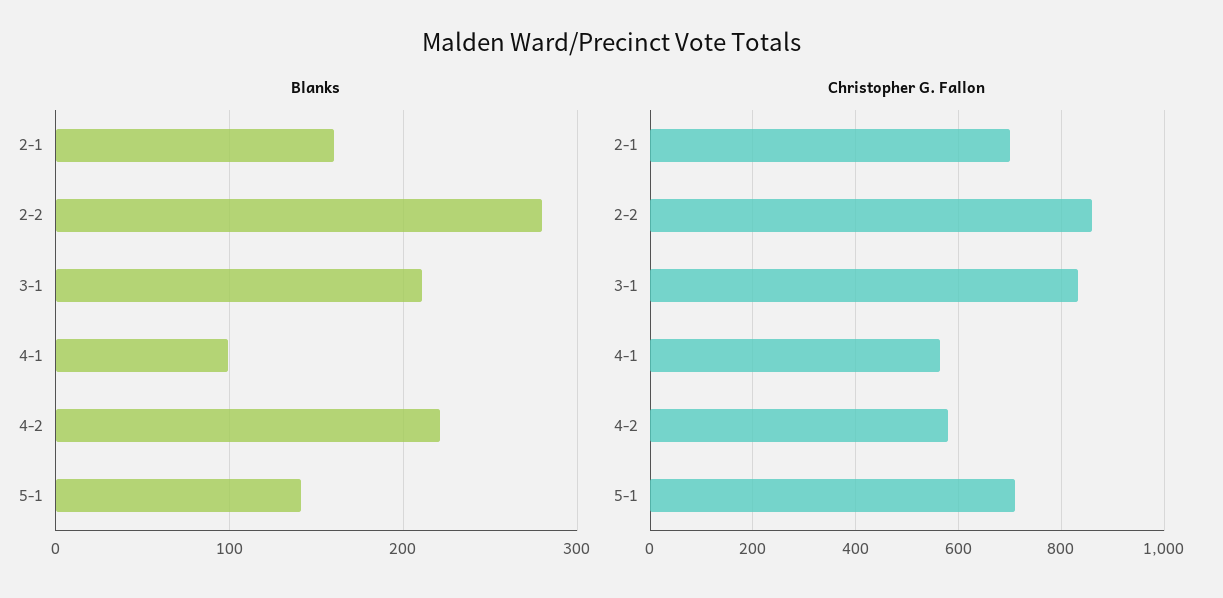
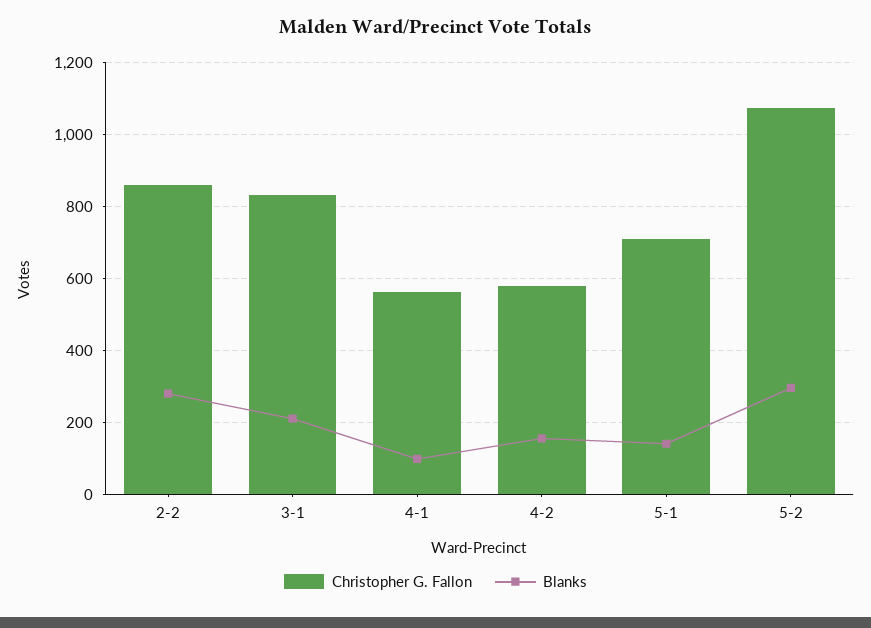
Blanks, 2-1: 160 -> none
Blanks, 4-2: 220 -> 160
Christopher G. Fallon, 2-1: 700 -> none
Christopher G. Fallon, 5-2: none -> 1080
Blanks, 5-2: none -> 300

